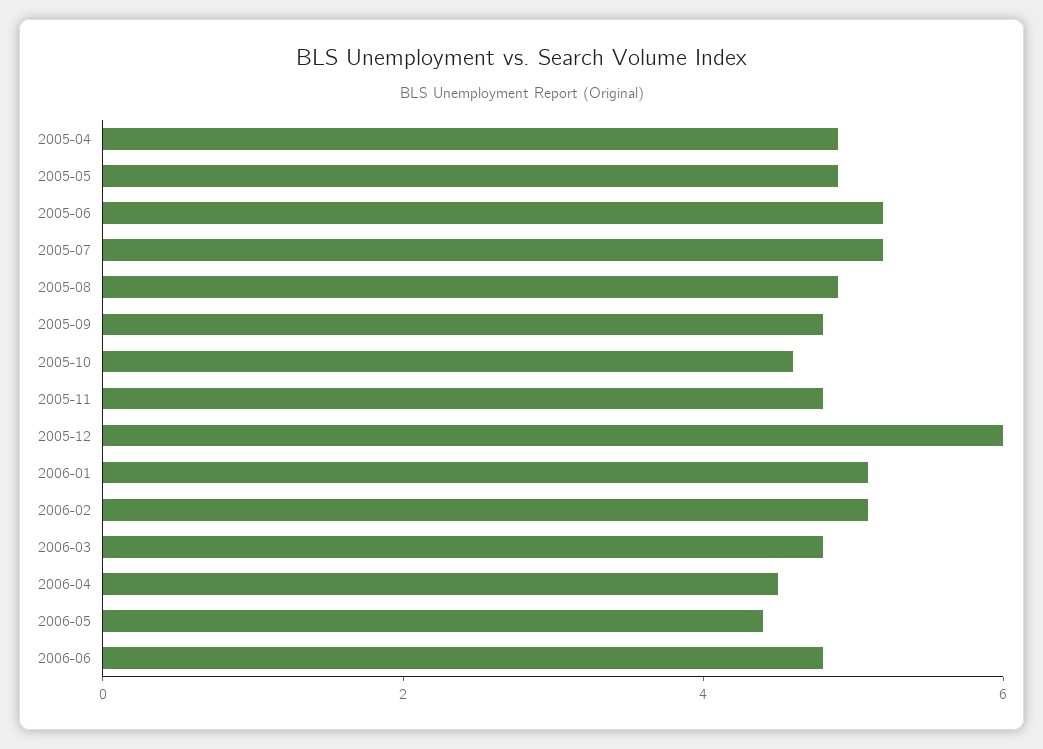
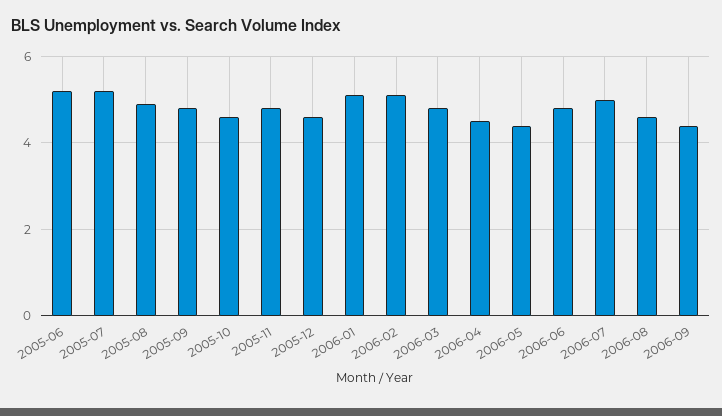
2005-04: 5 -> none
2005-05: 5 -> none
2005-12: 6 -> 4.5
2006-07: none -> 5
2006-08: none -> 4.5
2006-09: none -> 4.5

